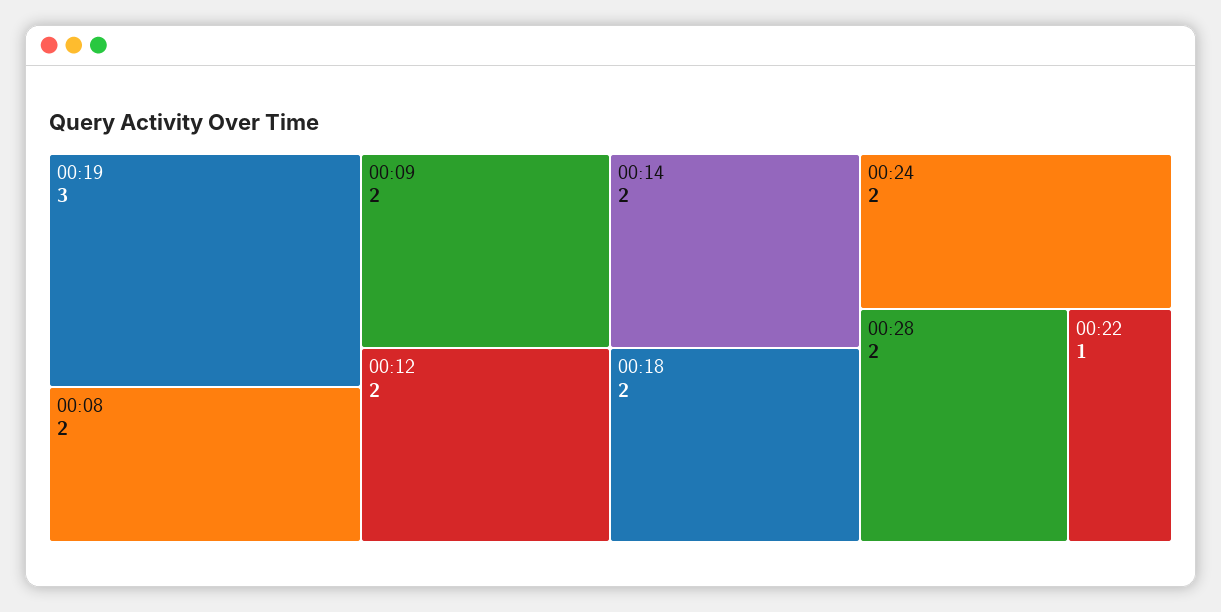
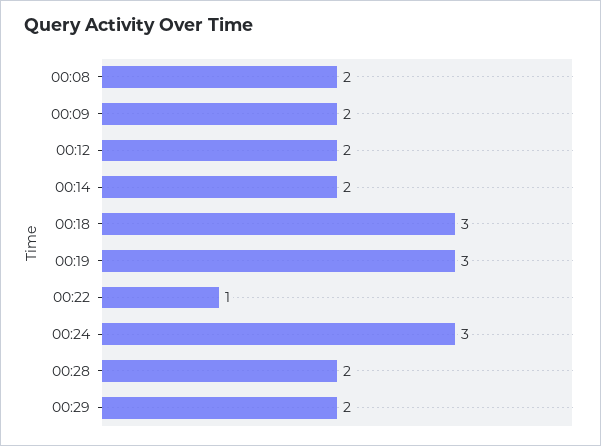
00:18: 2 -> 3
00:24: 2 -> 3
00:29: none -> 2

